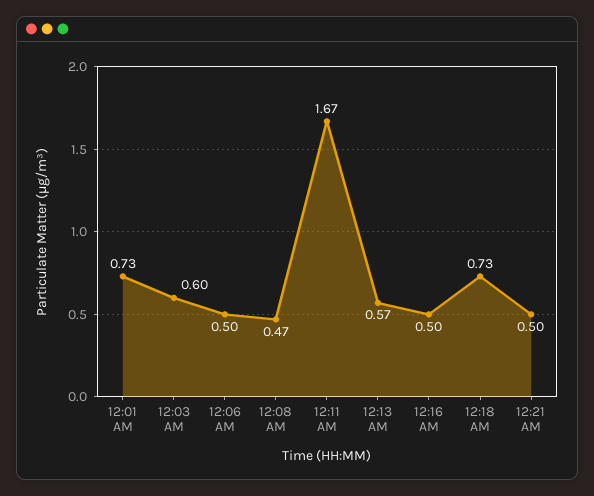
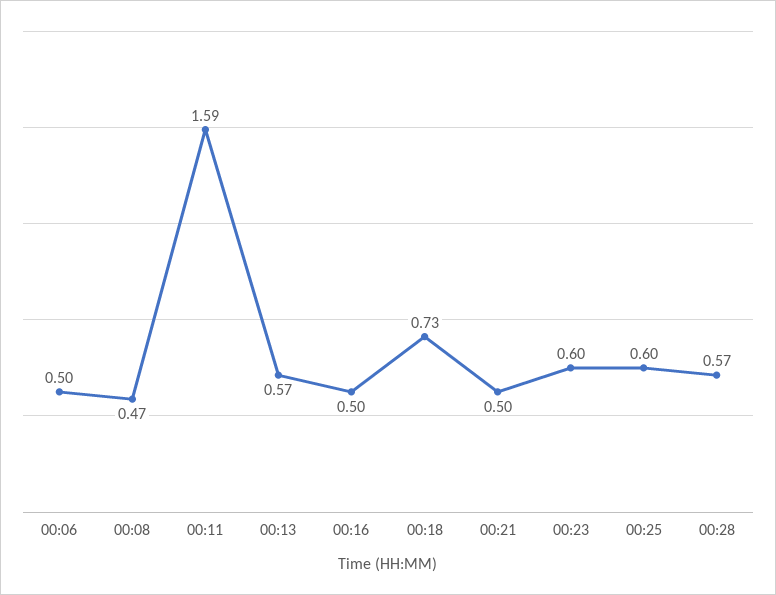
12:01 AM: 0.73 -> none
12:03 AM: 0.6 -> none
12:11 AM: 1.67 -> 1.59
00:23: none -> 0.6
00:25: none -> 0.6
00:28: none -> 0.57

